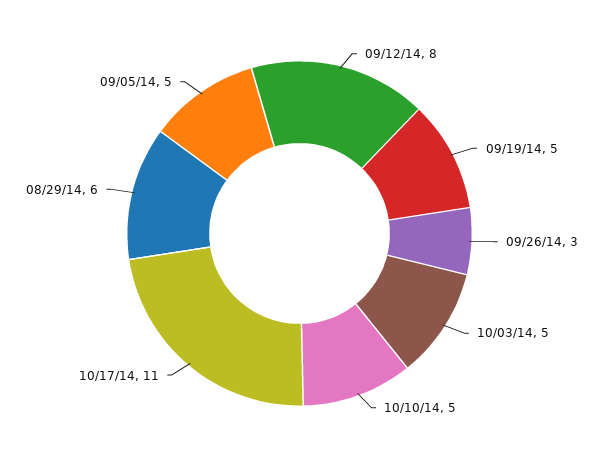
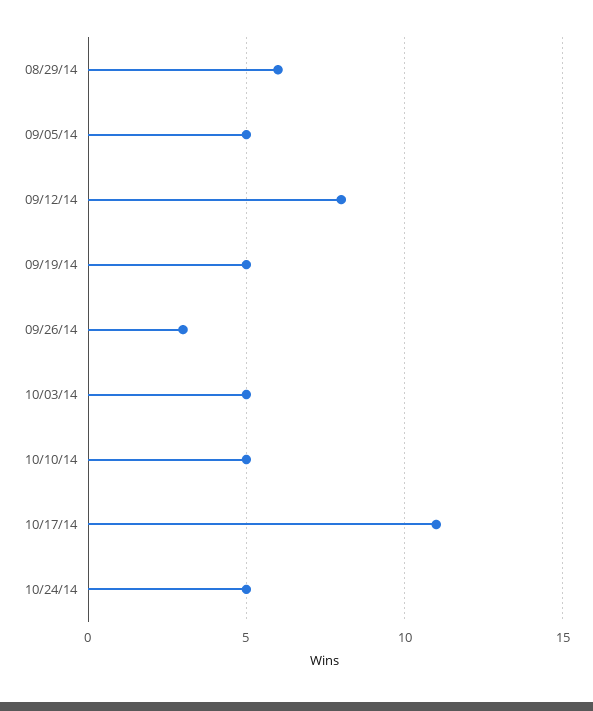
10/24/14: none -> 5

